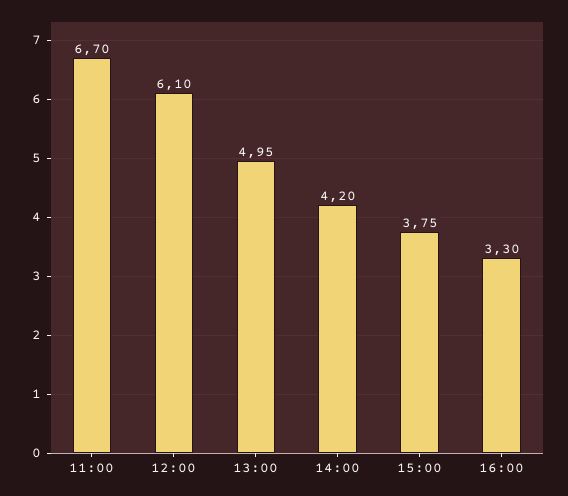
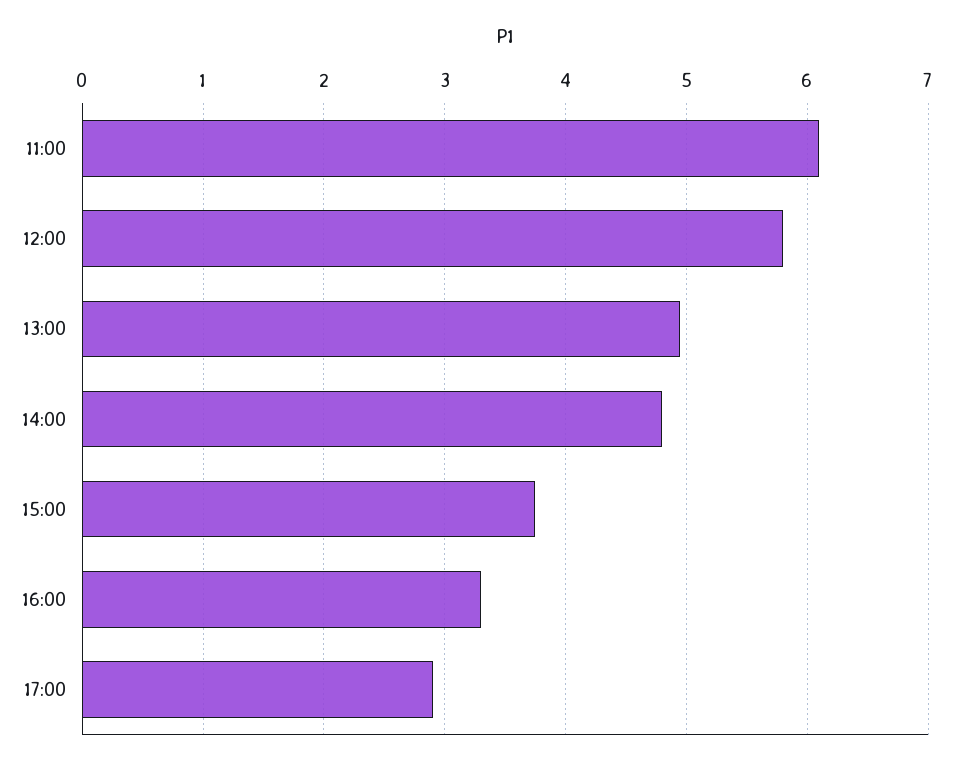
11:00: 6.7 -> 6.1
12:00: 6.1 -> 5.8
14:00: 4.2 -> 4.8
17:00: none -> 2.9

